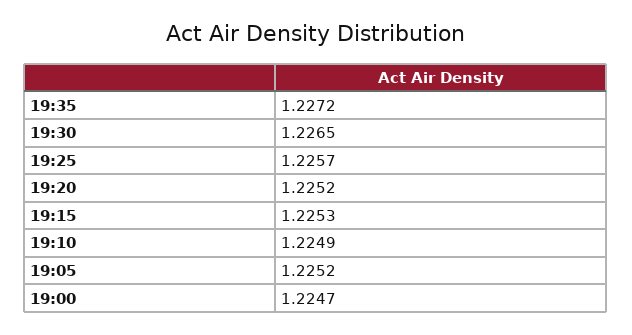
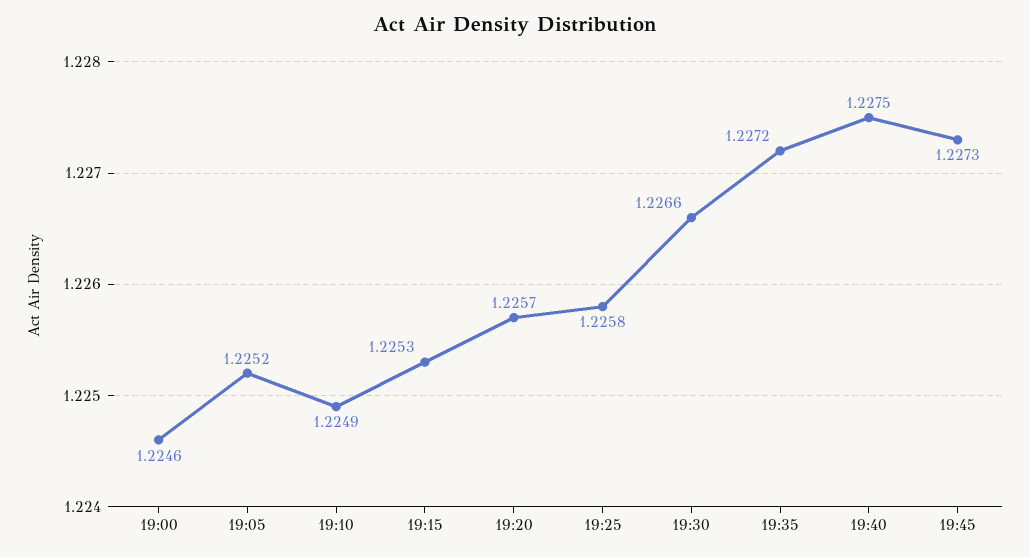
19:30: 1.2265 -> 1.2266
19:25: 1.2257 -> 1.2258
19:20: 1.2252 -> 1.2257
19:00: 1.2247 -> 1.2246
19:40: none -> 1.2275
19:45: none -> 1.2273

